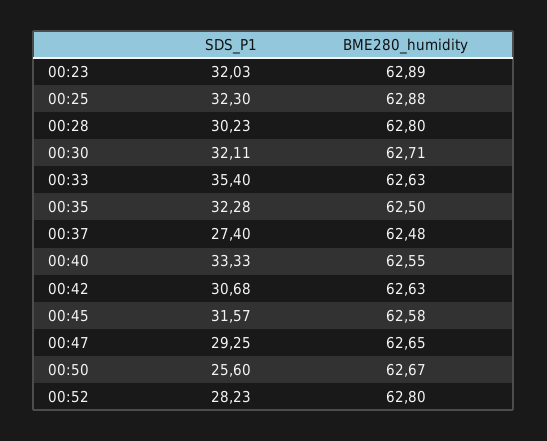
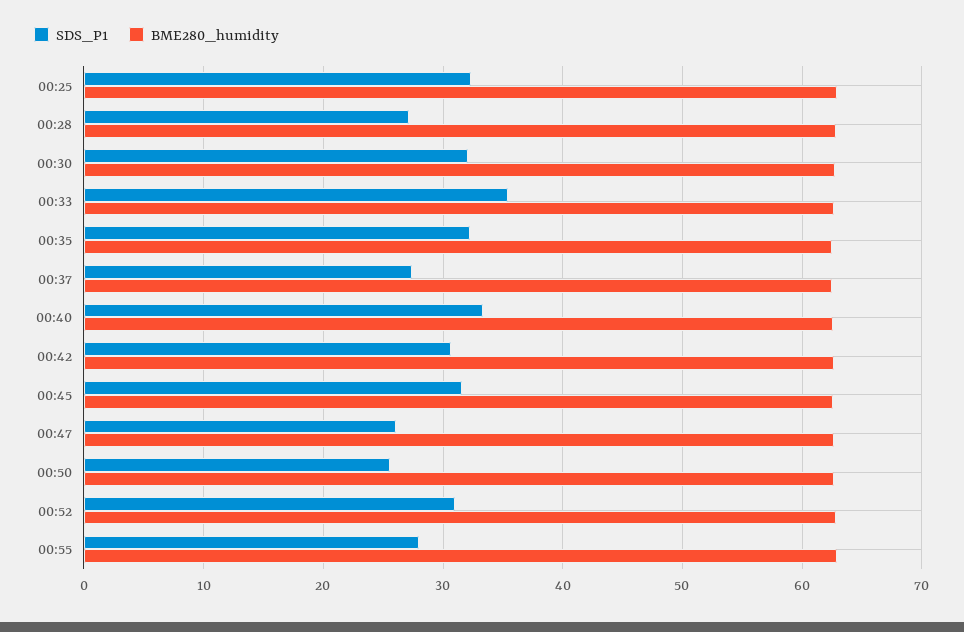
SDS_P1, 00:23: 32.03 -> none
BME280_humidity, 00:23: 62.89 -> none
SDS_P1, 00:28: 30.23 -> 27
SDS_P1, 00:47: 29.25 -> 26
SDS_P1, 00:52: 28.23 -> 31
SDS_P1, 00:55: none -> 28
BME280_humidity, 00:55: none -> 63

